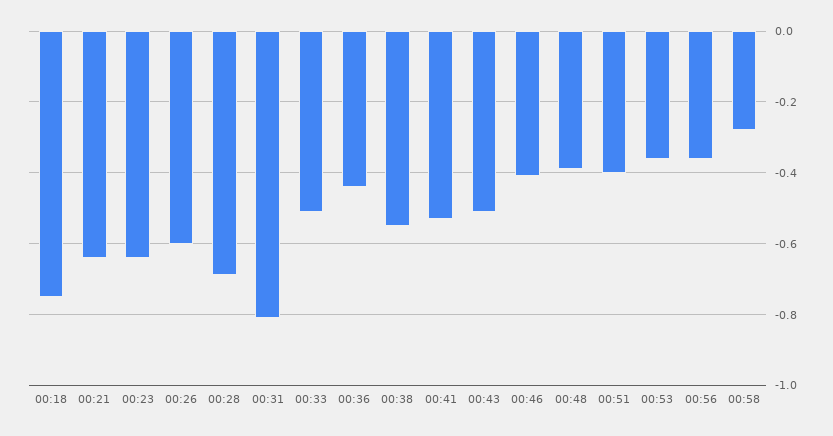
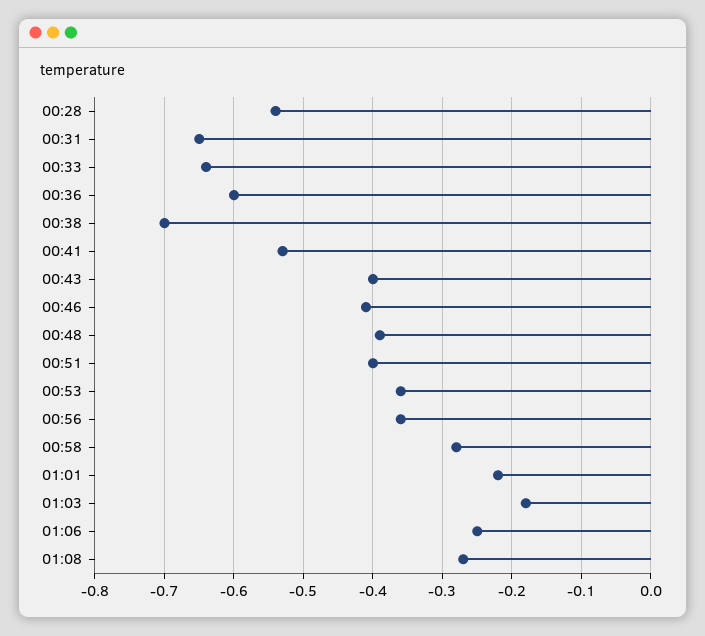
00:18: -0.75 -> none
00:21: -0.65 -> none
00:23: -0.65 -> none
00:26: -0.6 -> none
00:28: -0.7 -> -0.54
00:31: -0.8 -> -0.65
00:33: -0.5 -> -0.64
00:36: -0.45 -> -0.6
00:38: -0.55 -> -0.7
00:43: -0.5 -> -0.4
01:01: none -> -0.22
01:03: none -> -0.18
01:06: none -> -0.25
01:08: none -> -0.27

